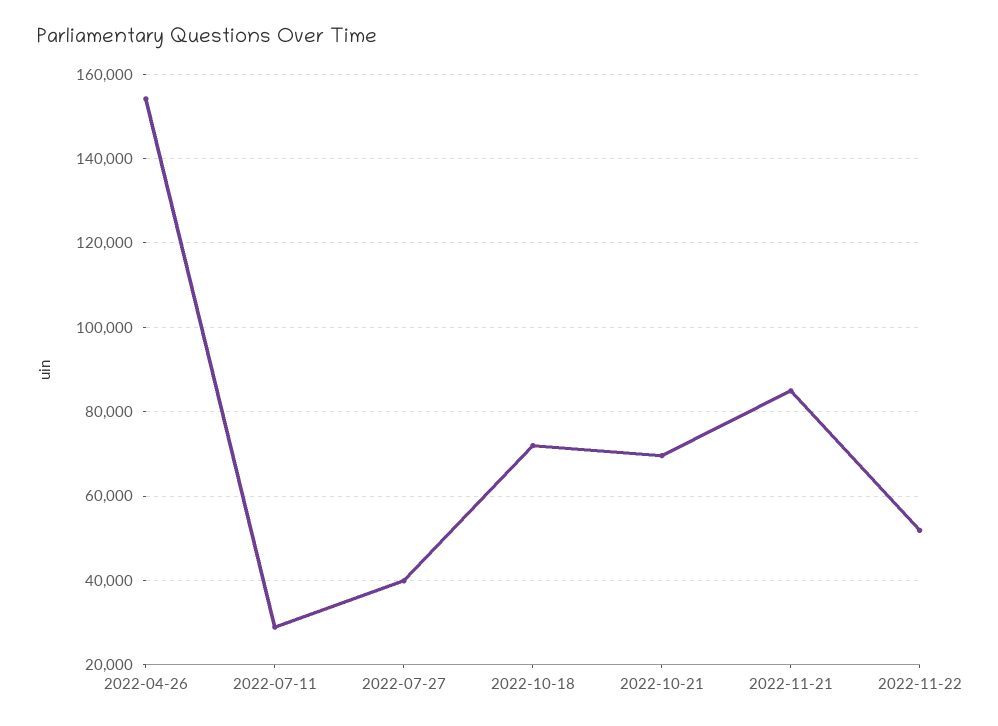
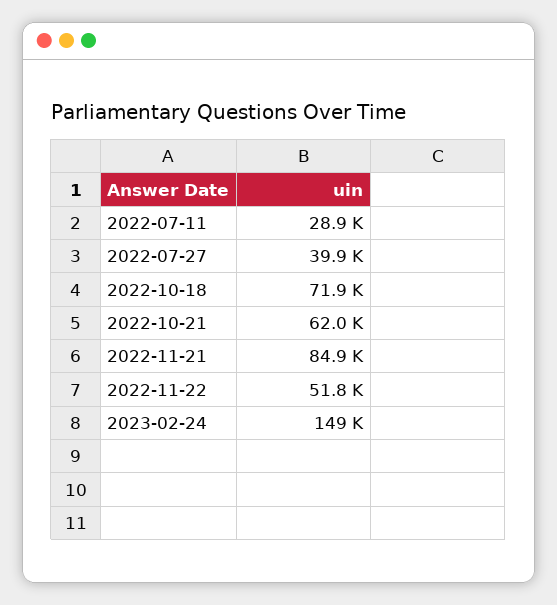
2022-04-26: 154000 -> none
2022-10-21: 70000 -> 62000
2023-02-24: none -> 149000

